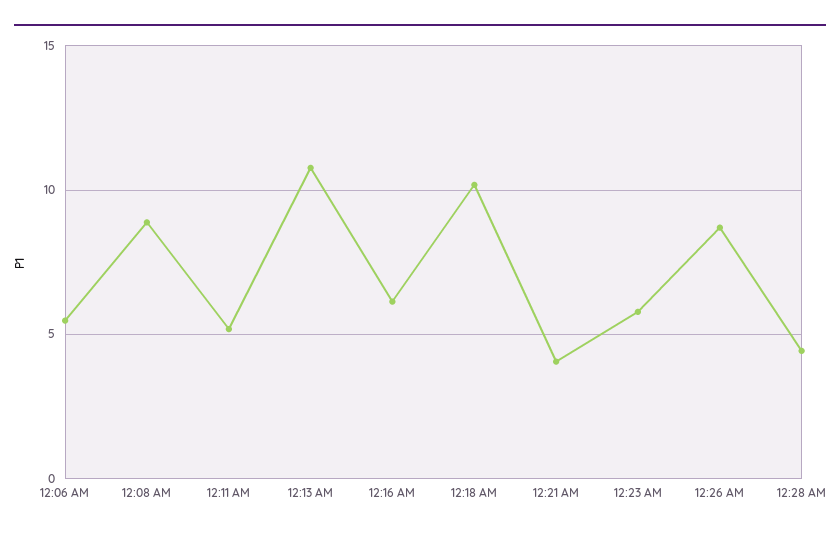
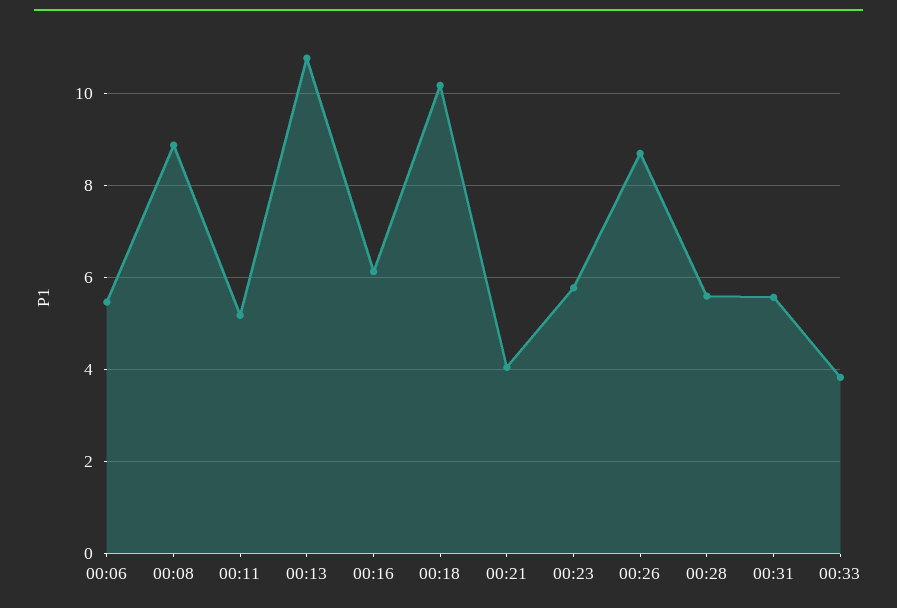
12:28 AM: 4.5 -> 5.6
00:31: none -> 5.6
00:33: none -> 3.8

